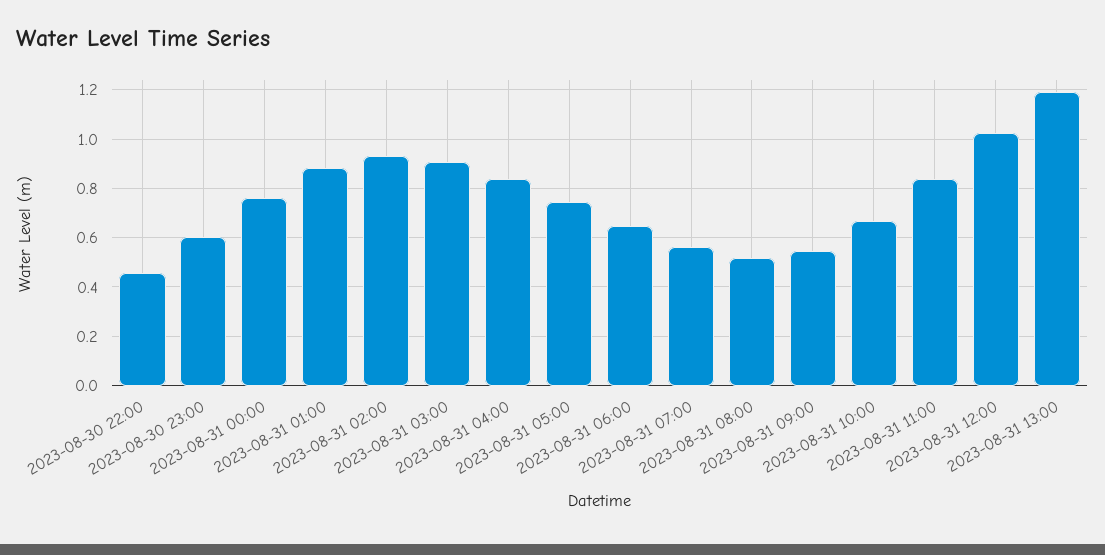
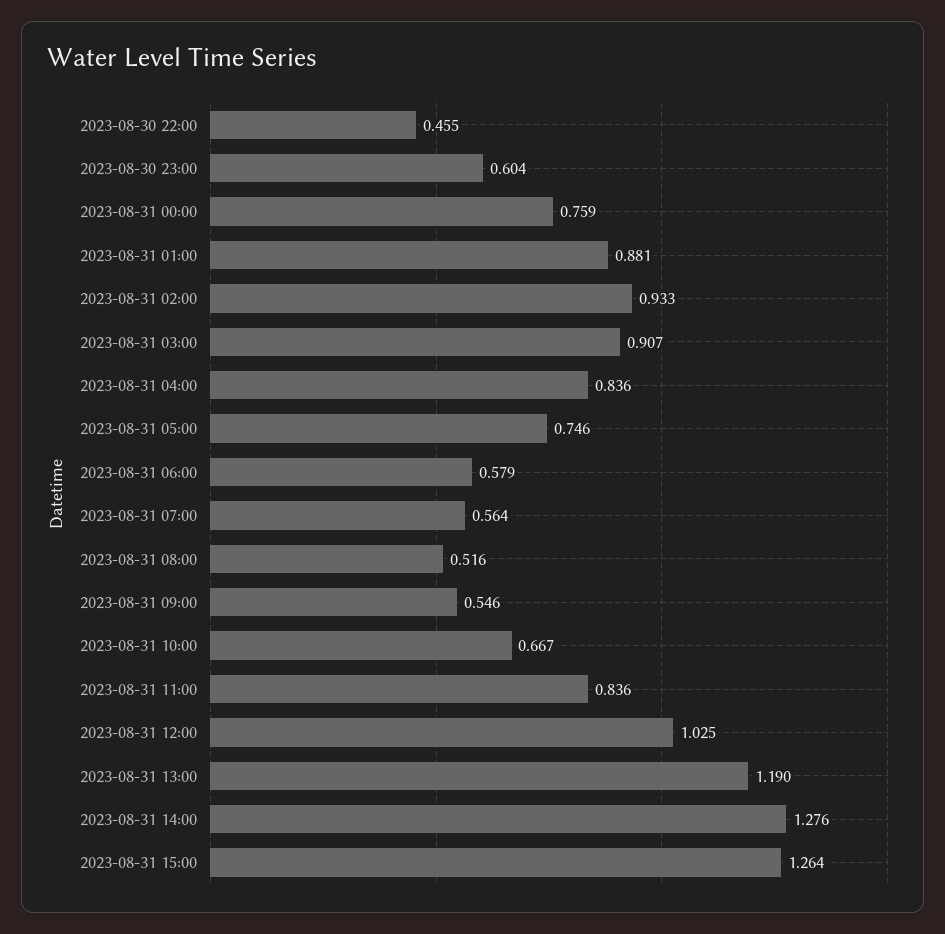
2023-08-31 06:00: 0.65 -> 0.579
2023-08-31 14:00: none -> 1.276
2023-08-31 15:00: none -> 1.264

